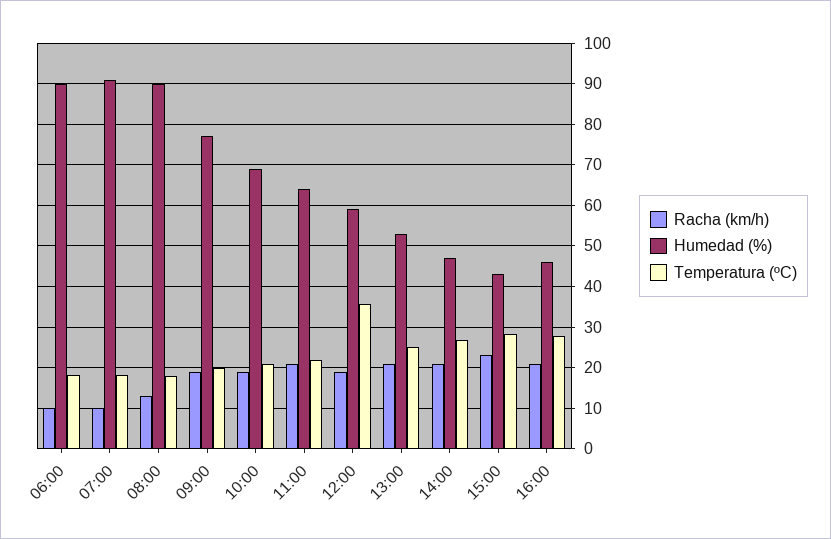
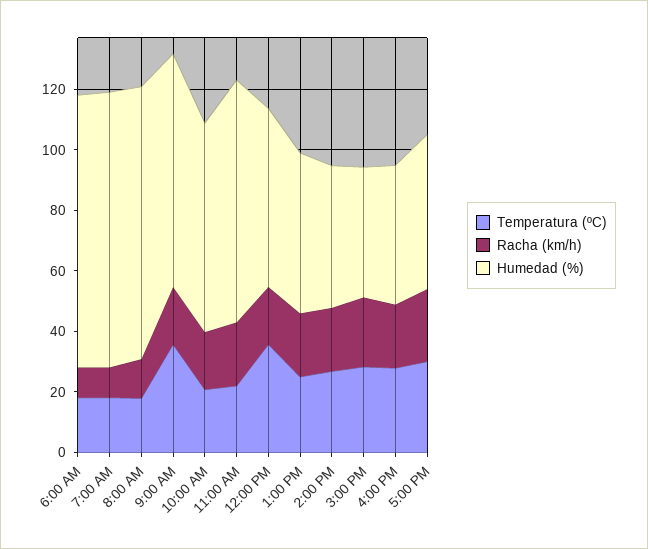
Temperatura (ºC), 09:00: 20 -> 35
Humedad (%), 11:00: 64 -> 80
Temperatura (ºC), 5:00 PM: none -> 30
Racha (km/h), 5:00 PM: none -> 25
Humedad (%), 5:00 PM: none -> 50

